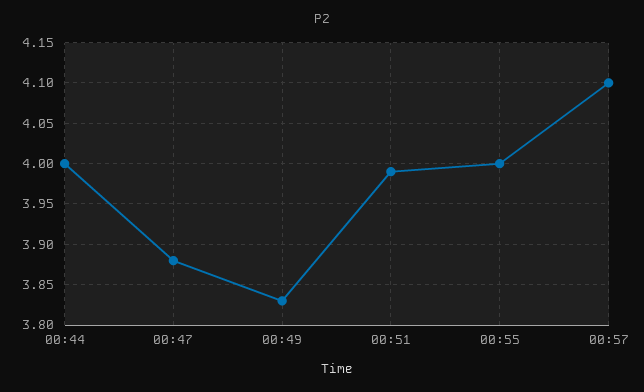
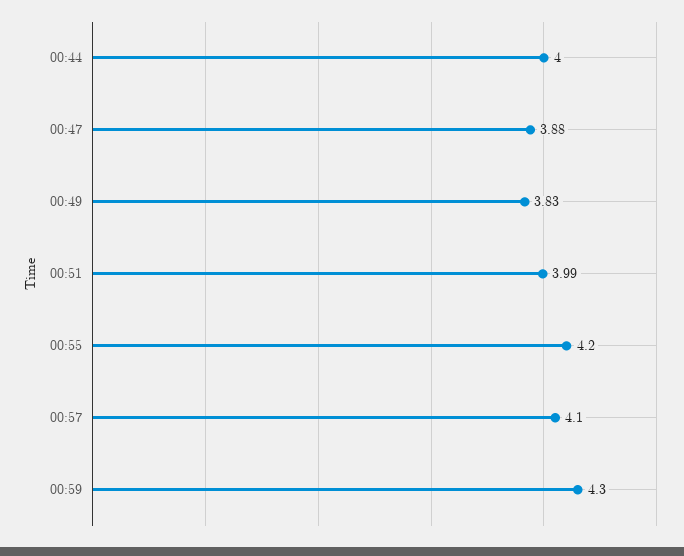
00:55: 4 -> 4.2
00:59: none -> 4.3

